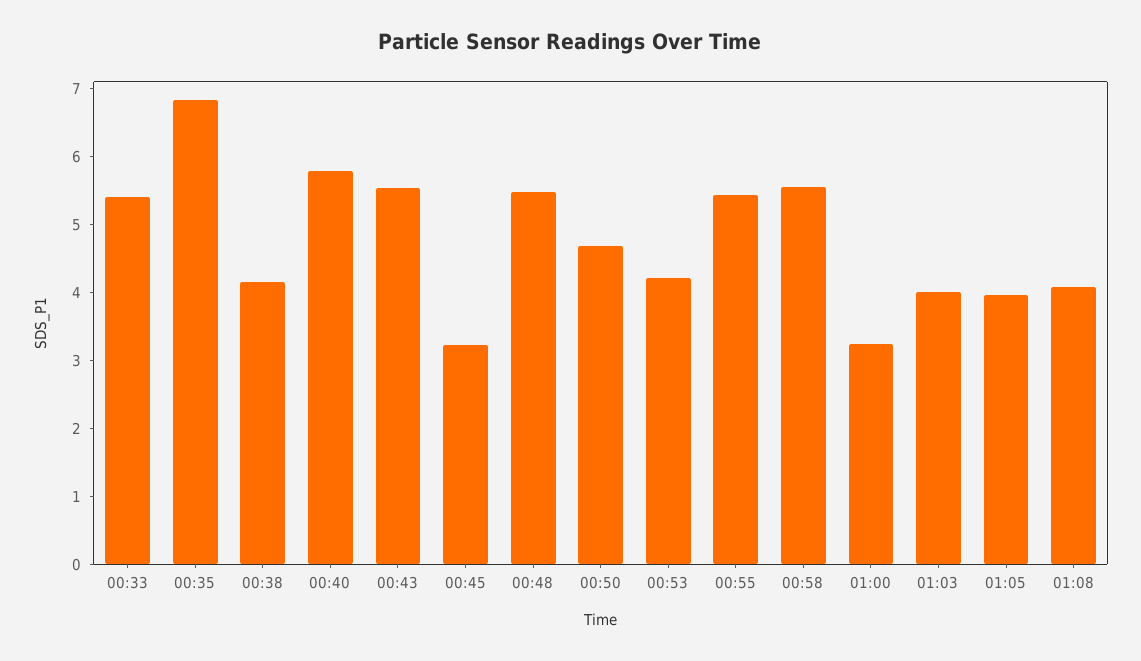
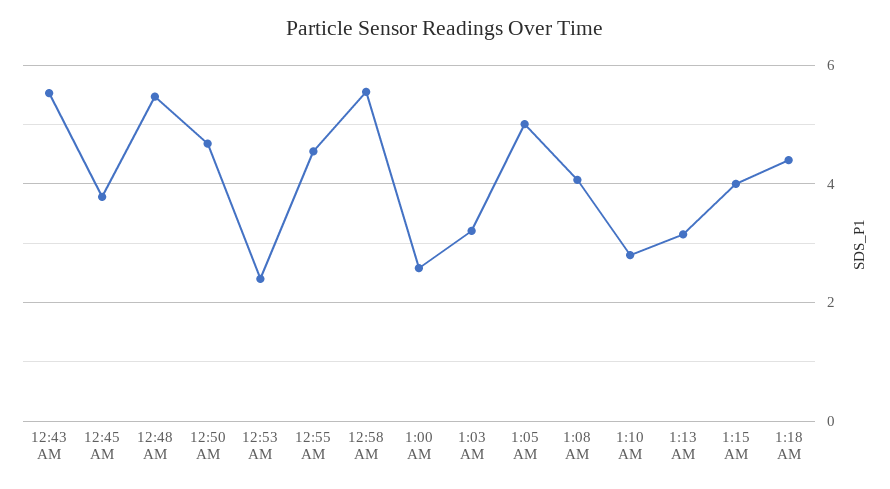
00:33: 5.4 -> none
00:35: 6.8 -> none
00:38: 4.2 -> none
00:40: 5.8 -> none
00:45: 3.2 -> 3.8
00:53: 4.2 -> 2.4
00:55: 5.4 -> 4.6
01:00: 3.2 -> 2.6
01:03: 4 -> 3.2
01:05: 4 -> 5
1:10 AM: none -> 2.8
1:13 AM: none -> 3.2
1:15 AM: none -> 4
1:18 AM: none -> 4.4

